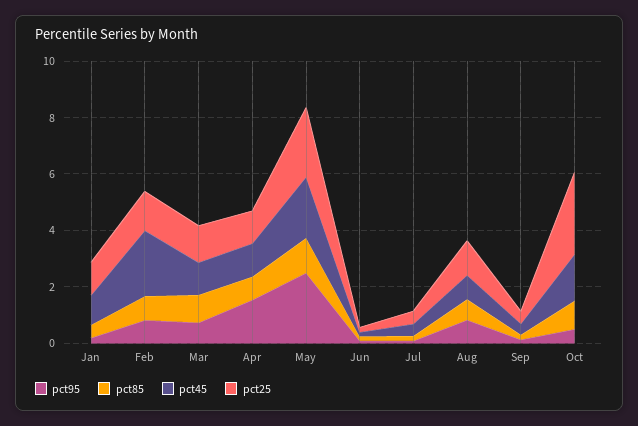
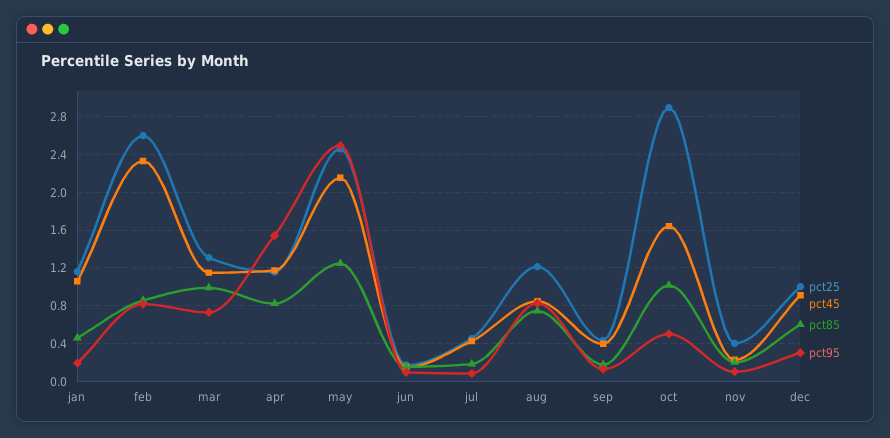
pct25, Feb: 1.5 -> 2.6
pct25, nov: none -> 0.4
pct45, nov: none -> 0.2
pct85, nov: none -> 0.2
pct95, nov: none -> 0.1
pct25, dec: none -> 1
pct45, dec: none -> 0.9
pct85, dec: none -> 0.6
pct95, dec: none -> 0.3

